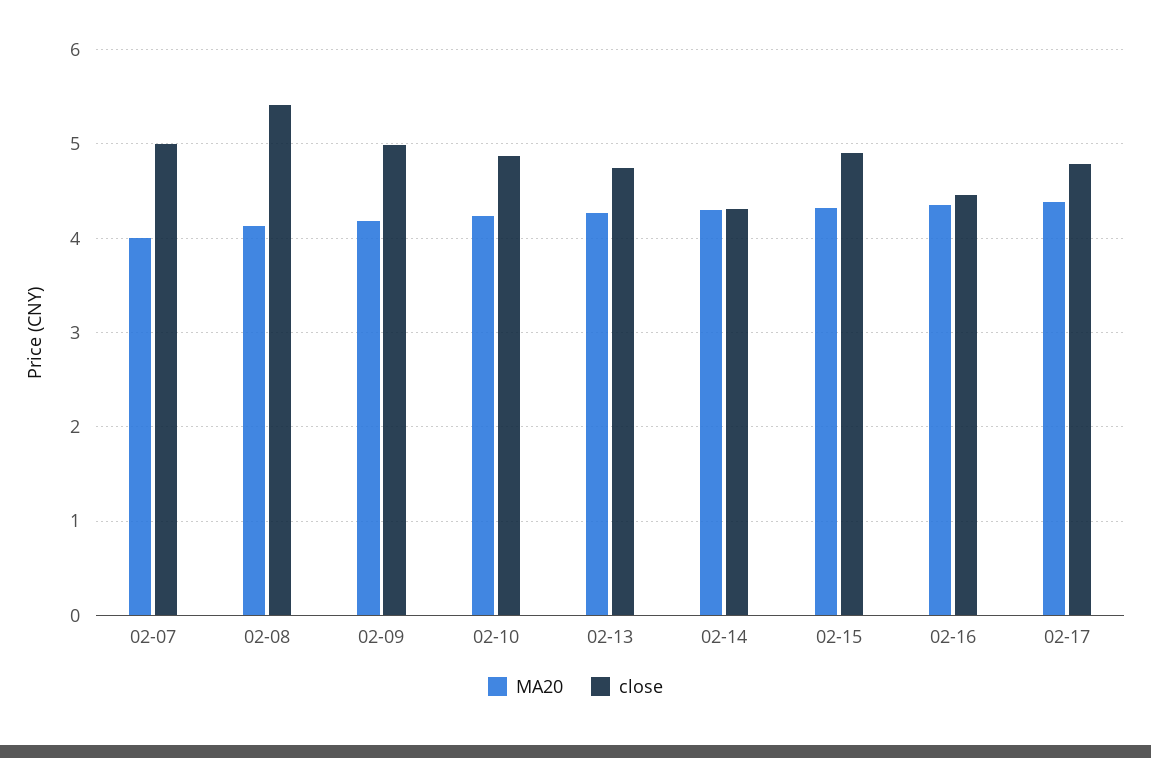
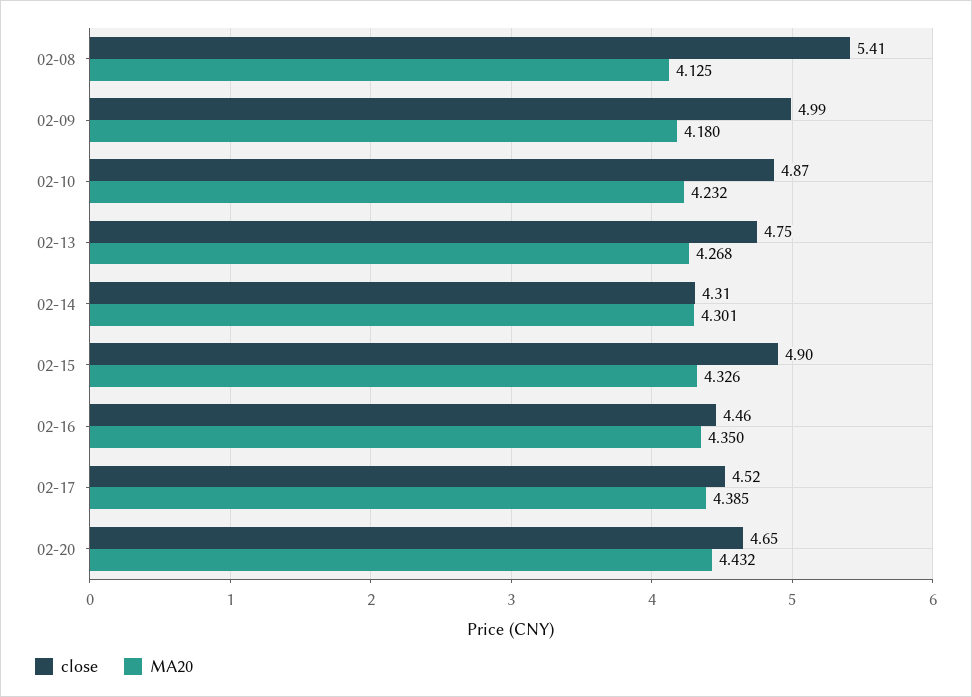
MA20, 02-07: 4 -> none
close, 02-07: 5 -> none
close, 02-17: 4.8 -> 4.52
close, 02-20: none -> 4.65
MA20, 02-20: none -> 4.432

